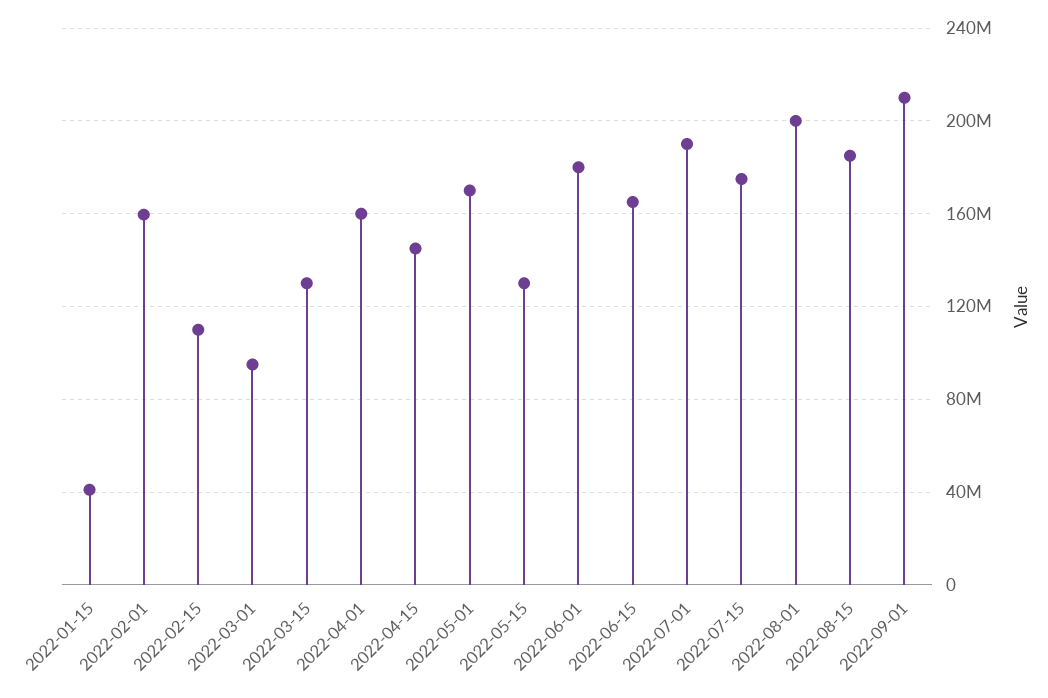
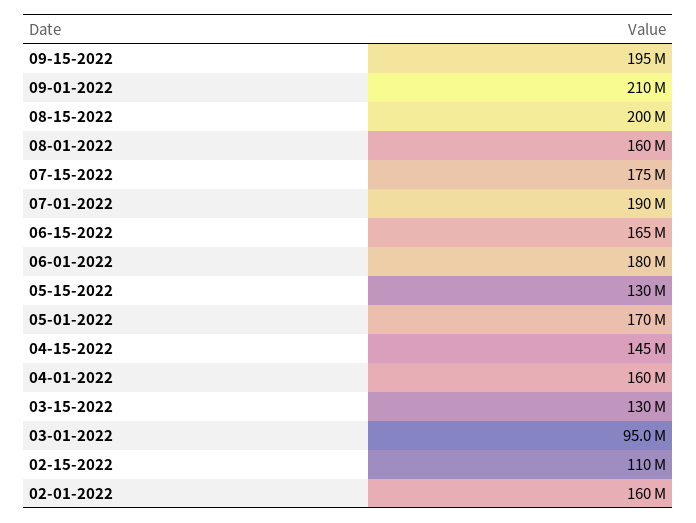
2022-01-15: 40000000 -> none
2022-08-01: 200000000 -> 160000000
2022-08-15: 185000000 -> 200000000
09-15-2022: none -> 195000000

